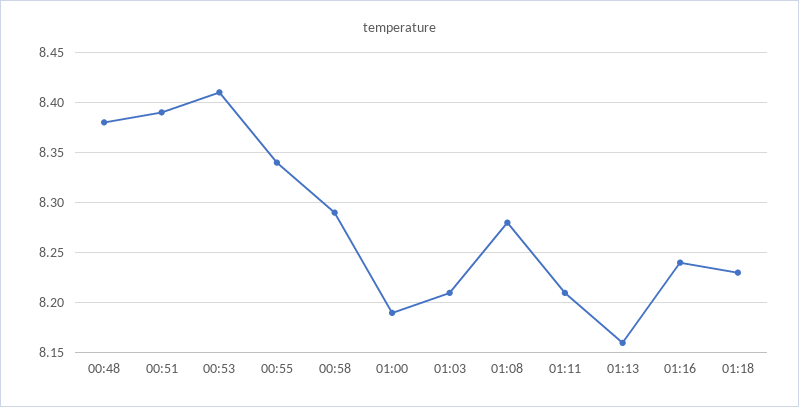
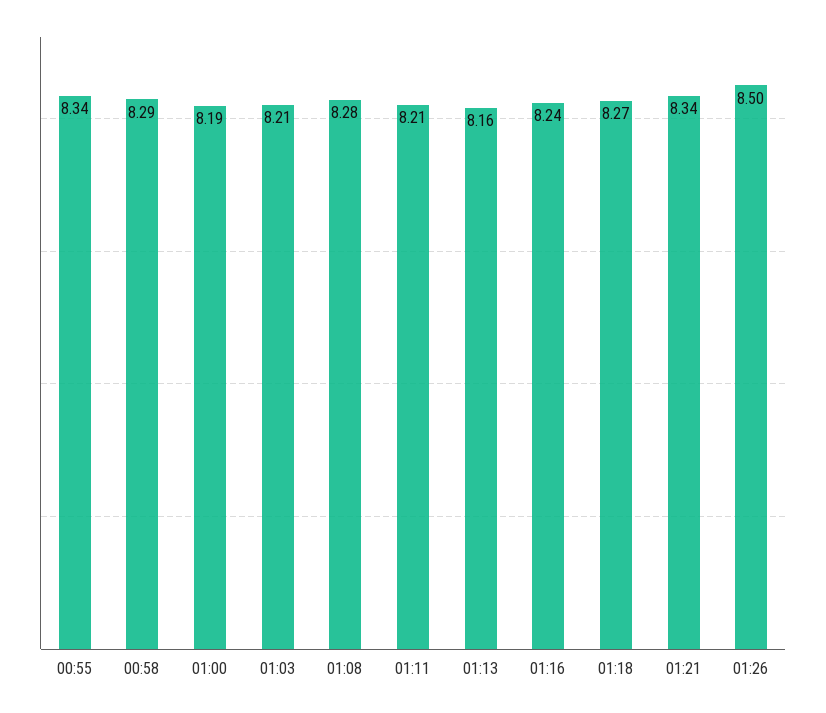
00:48: 8.38 -> none
00:51: 8.39 -> none
00:53: 8.41 -> none
01:18: 8.23 -> 8.27
01:21: none -> 8.34
01:26: none -> 8.5

